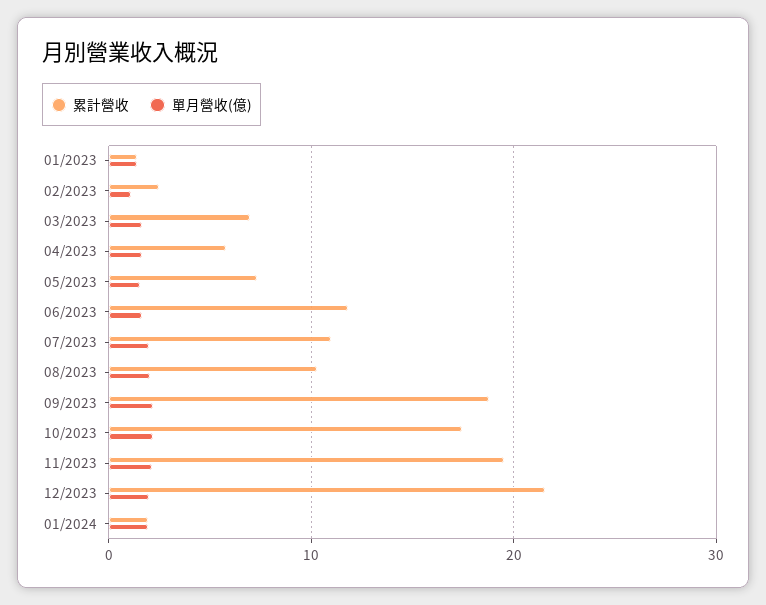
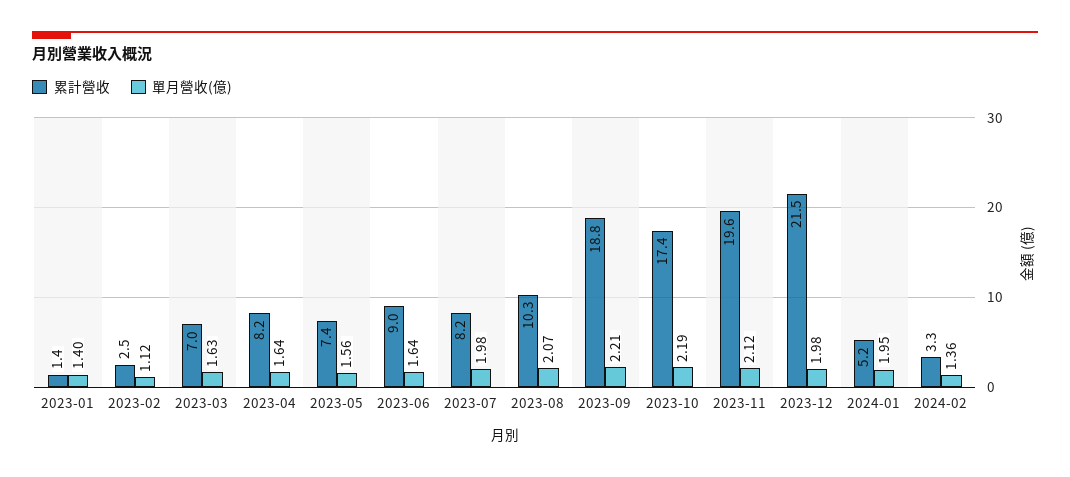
累計營收, 04/2023: 6 -> 8.2
累計營收, 06/2023: 12 -> 9
累計營收, 07/2023: 11 -> 8.2
累計營收, 01/2024: 2 -> 5.2
累計營收, 2024-02: none -> 3.3
單月營收(億), 2024-02: none -> 1.36

